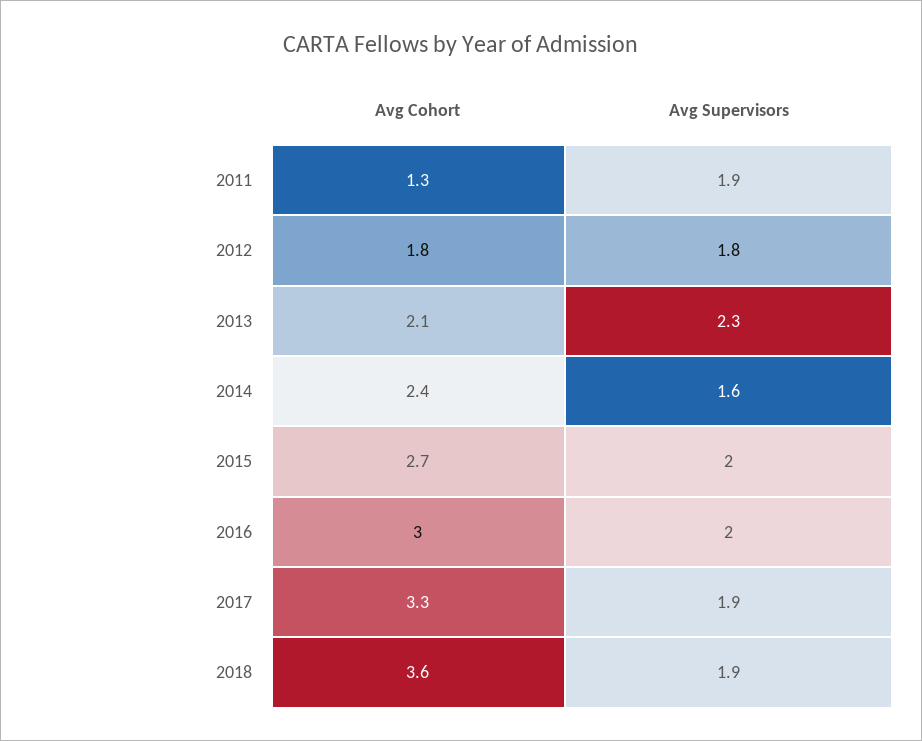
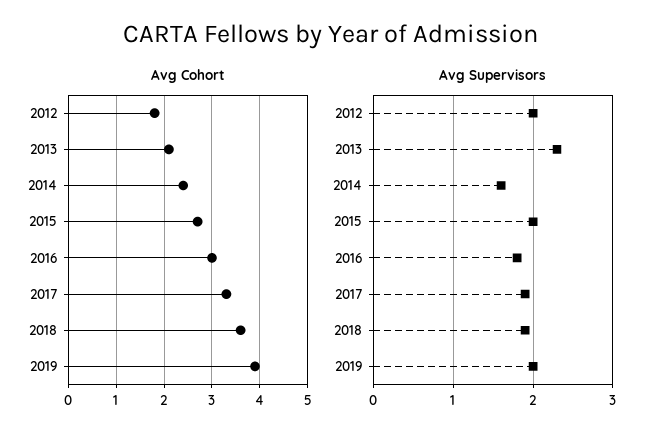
Avg Cohort, 2011: 1.3 -> none
Avg Supervisors, 2011: 1.9 -> none
Avg Supervisors, 2012: 1.8 -> 2
Avg Supervisors, 2016: 2 -> 1.8
Avg Cohort, 2019: none -> 4
Avg Supervisors, 2019: none -> 2

